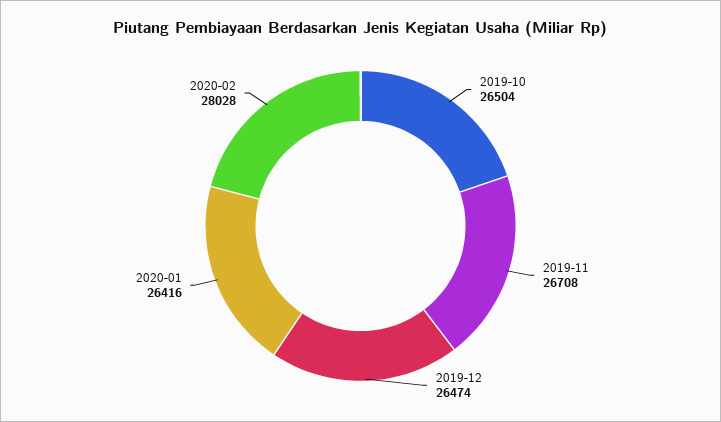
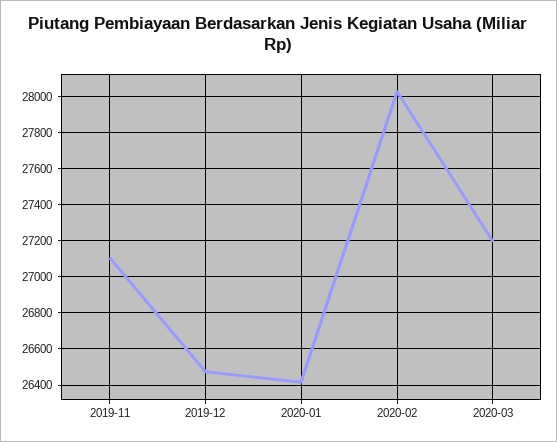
2019-10: 26504 -> none
2019-11: 26708 -> 27100
2020-03: none -> 27200

